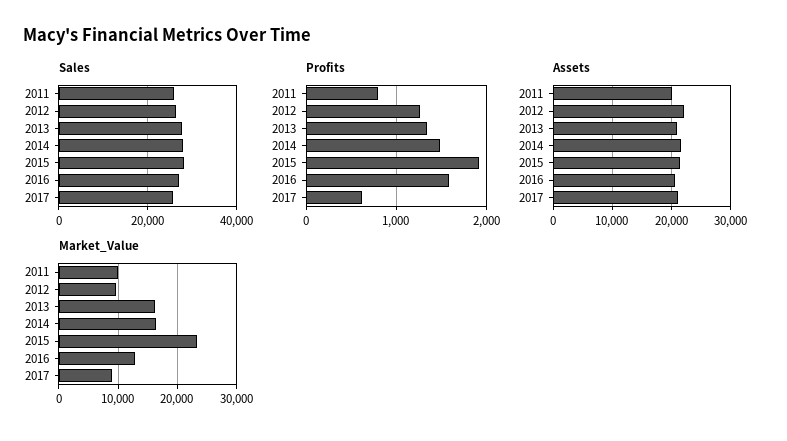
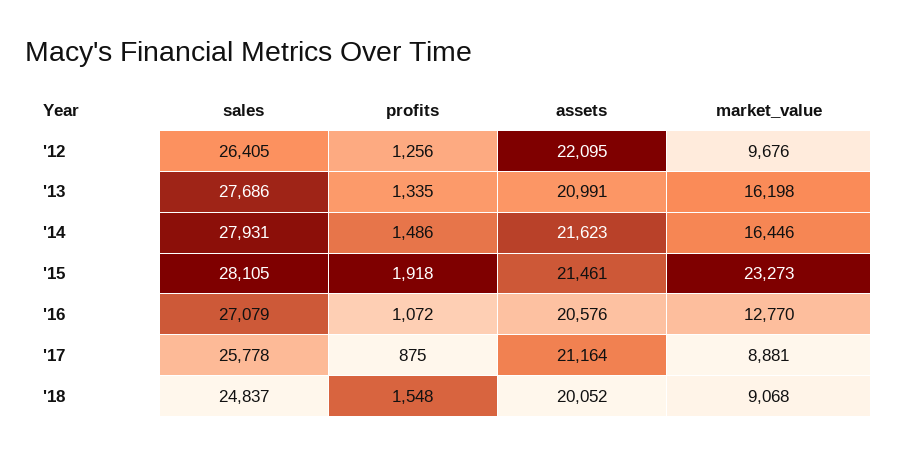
Sales, 2011: 26000 -> none
Profits, 2011: 800 -> none
Profits, 2016: 1600 -> 1072
Profits, 2017: 600 -> 875
Assets, 2011: 20000 -> none
Market_Value, 2011: 10000 -> none
Sales, '18: none -> 24837
Profits, '18: none -> 1548
Assets, '18: none -> 20052
Market_Value, '18: none -> 9068

